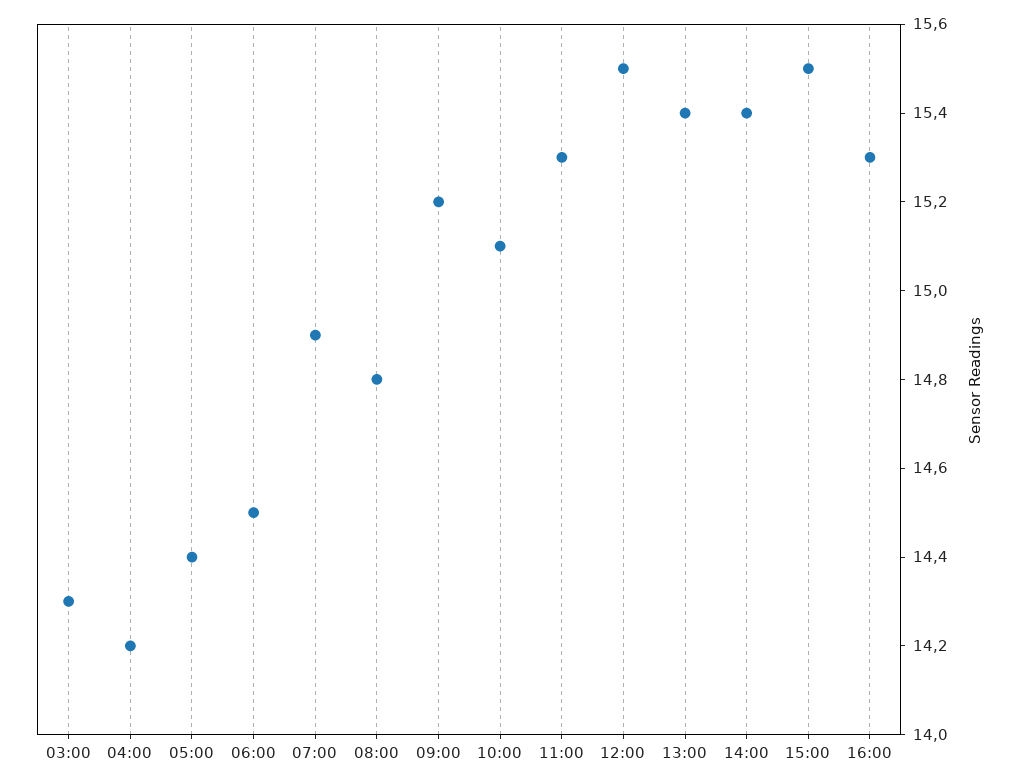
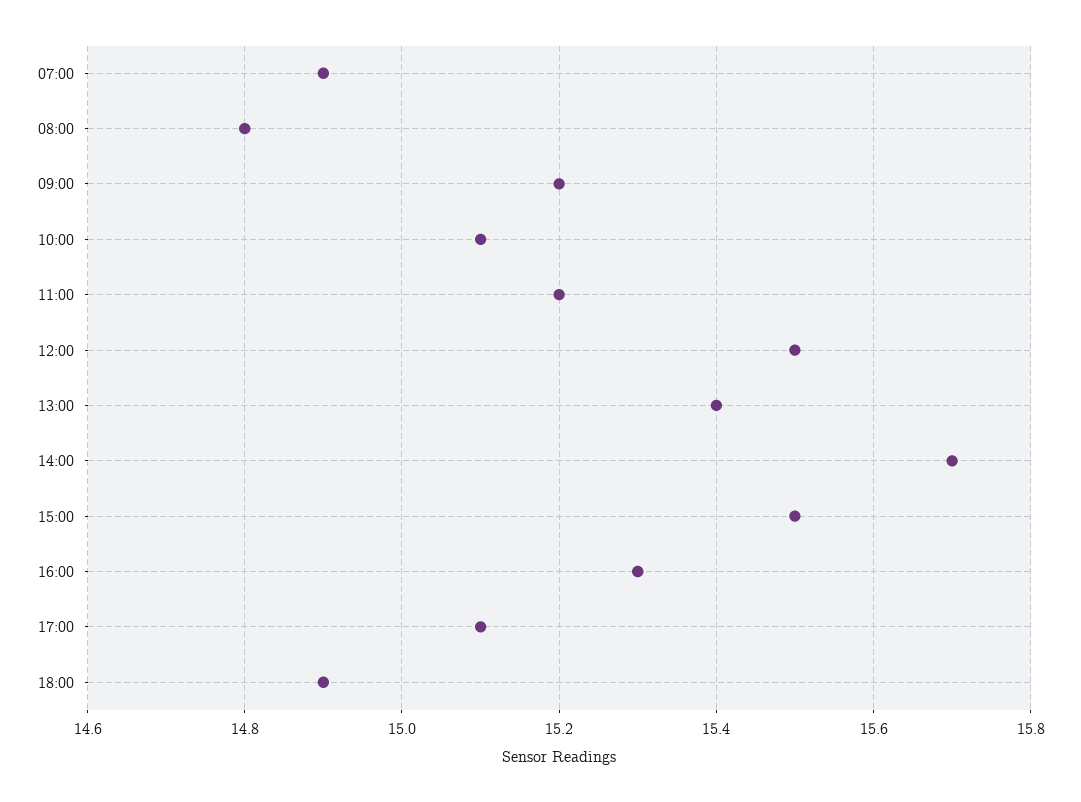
03:00: 14.3 -> none
04:00: 14.2 -> none
05:00: 14.4 -> none
06:00: 14.5 -> none
11:00: 15.3 -> 15.2
14:00: 15.4 -> 15.7
17:00: none -> 15.1
18:00: none -> 14.9

